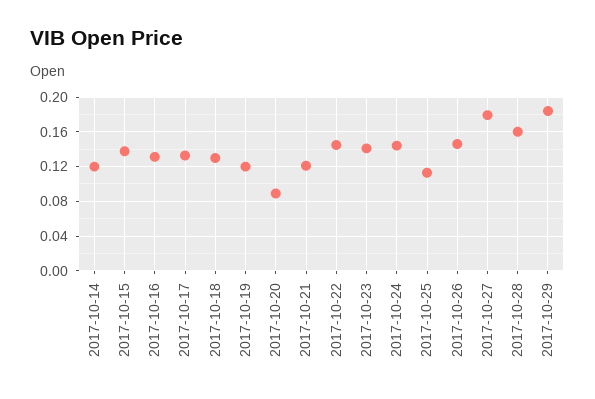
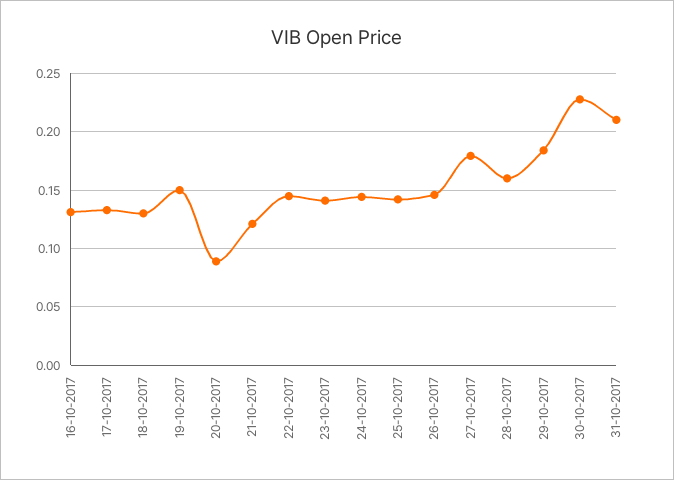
2017-10-14: 0.12 -> none
2017-10-15: 0.14 -> none
2017-10-19: 0.12 -> 0.15
2017-10-25: 0.11 -> 0.14
30-10-2017: none -> 0.23
31-10-2017: none -> 0.21

